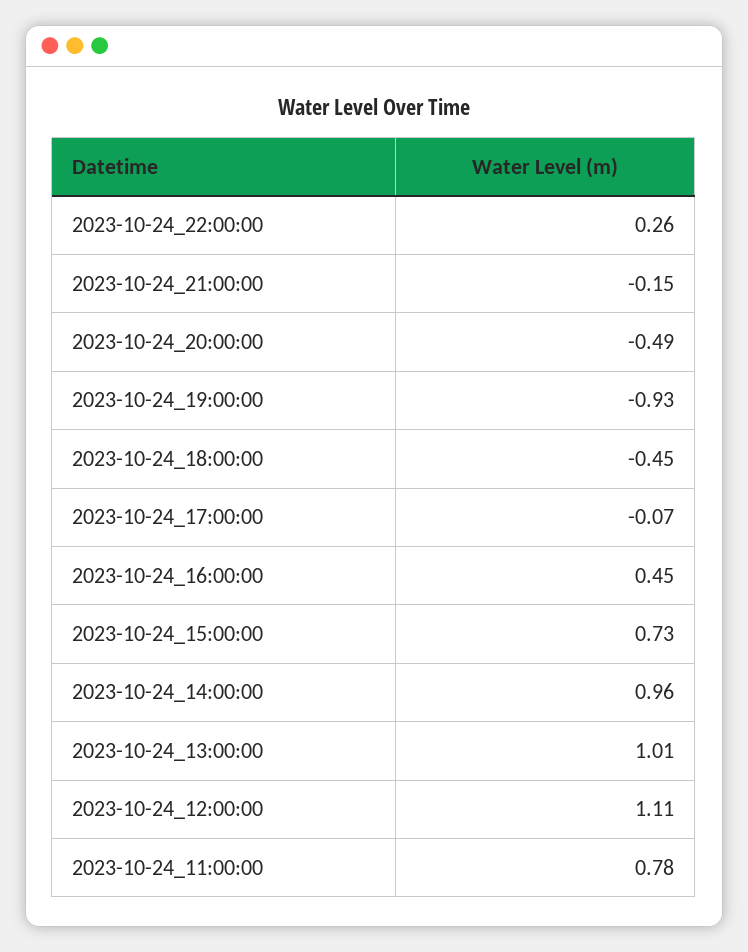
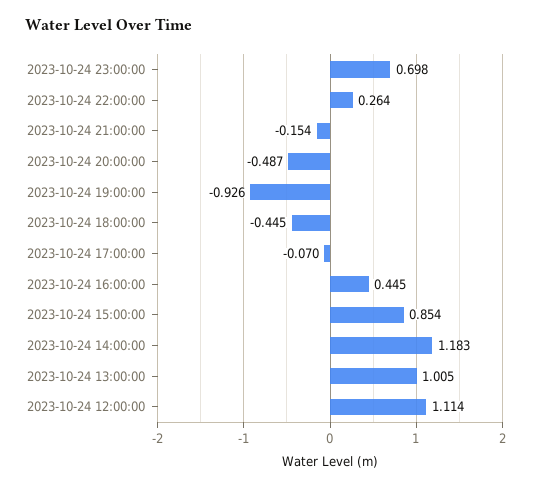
2023-10-24_15:00:00: 0.73 -> 0.854
2023-10-24_14:00:00: 0.96 -> 1.183
2023-10-24_11:00:00: 0.78 -> none
2023-10-24 23:00:00: none -> 0.698

